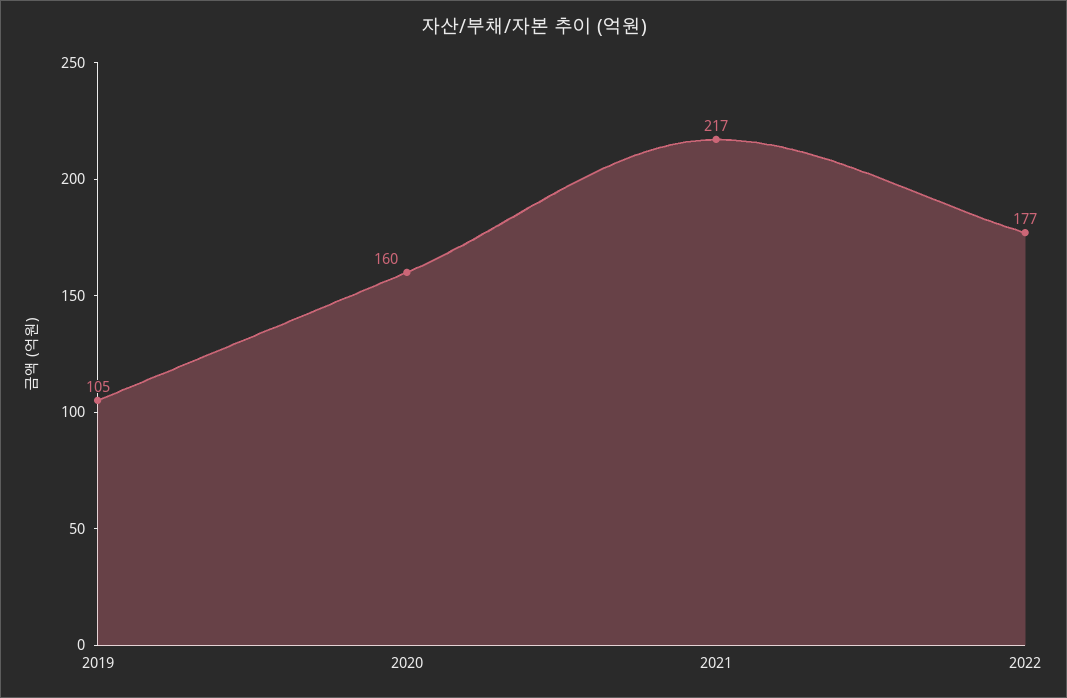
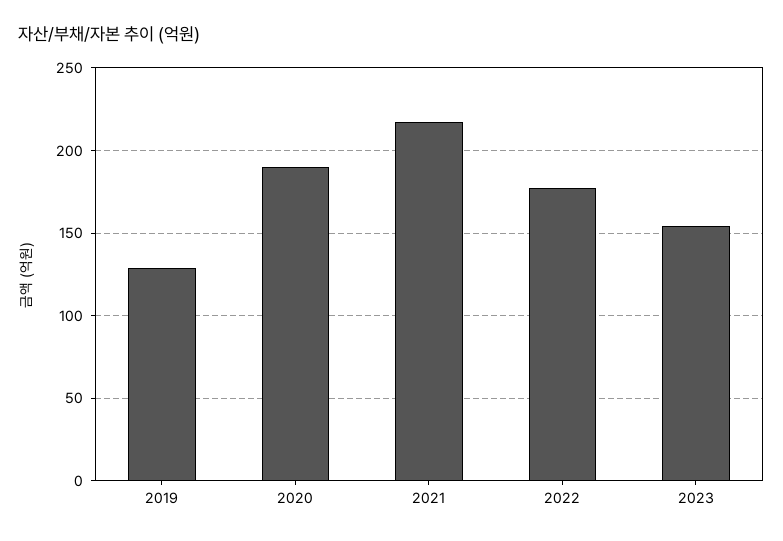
2019: 105 -> 130
2020: 160 -> 190
2023: none -> 155

